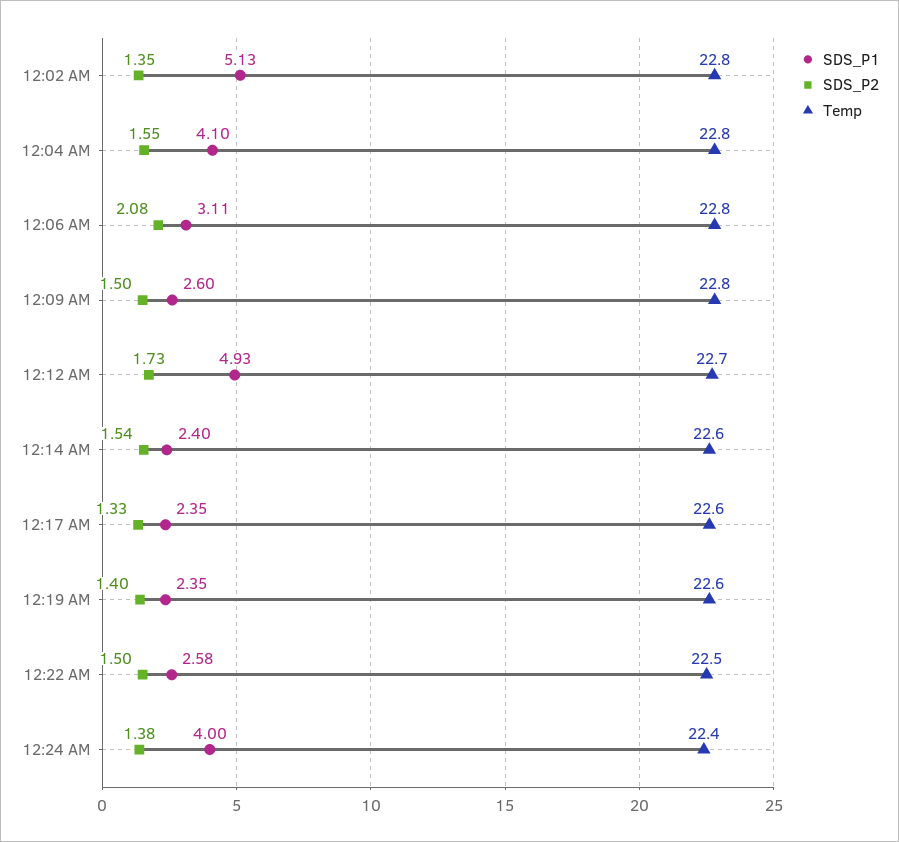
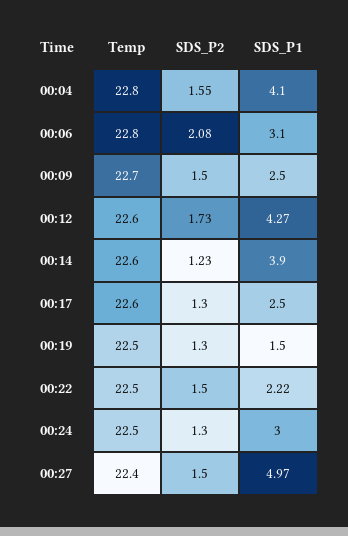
SDS_P1, 12:02 AM: 5.13 -> none
SDS_P2, 12:02 AM: 1.35 -> none
Temp, 12:02 AM: 22.8 -> none
SDS_P1, 12:06 AM: 3.11 -> 3.1
SDS_P1, 12:09 AM: 2.6 -> 2.5
Temp, 12:09 AM: 22.8 -> 22.7
SDS_P1, 12:12 AM: 4.93 -> 4.27
Temp, 12:12 AM: 22.7 -> 22.6
SDS_P1, 12:14 AM: 2.4 -> 3.9
SDS_P2, 12:14 AM: 1.54 -> 1.23
SDS_P1, 12:17 AM: 2.35 -> 2.5
SDS_P2, 12:17 AM: 1.33 -> 1.3
SDS_P1, 12:19 AM: 2.35 -> 1.5
SDS_P2, 12:19 AM: 1.4 -> 1.3
Temp, 12:19 AM: 22.6 -> 22.5
SDS_P1, 12:22 AM: 2.58 -> 2.22
SDS_P1, 12:24 AM: 4 -> 3
SDS_P2, 12:24 AM: 1.38 -> 1.3
Temp, 12:24 AM: 22.4 -> 22.5
Temp, 00:27: none -> 22.4
SDS_P2, 00:27: none -> 1.5
SDS_P1, 00:27: none -> 4.97

